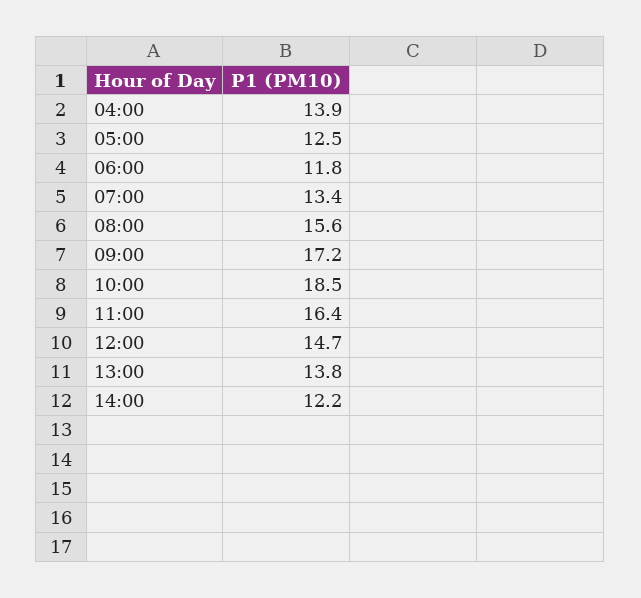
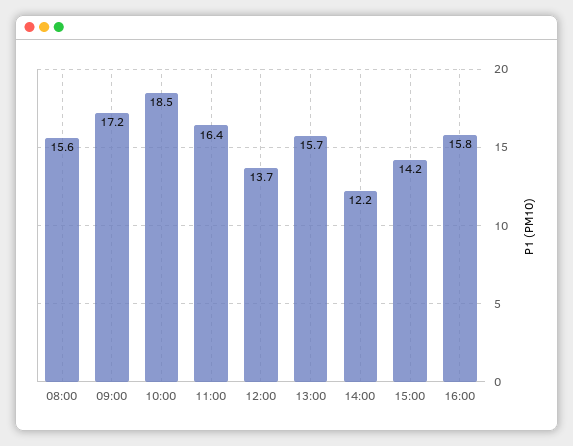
04:00: 13.9 -> none
05:00: 12.5 -> none
06:00: 11.8 -> none
07:00: 13.4 -> none
12:00: 14.7 -> 13.7
13:00: 13.8 -> 15.7
15:00: none -> 14.2
16:00: none -> 15.8

